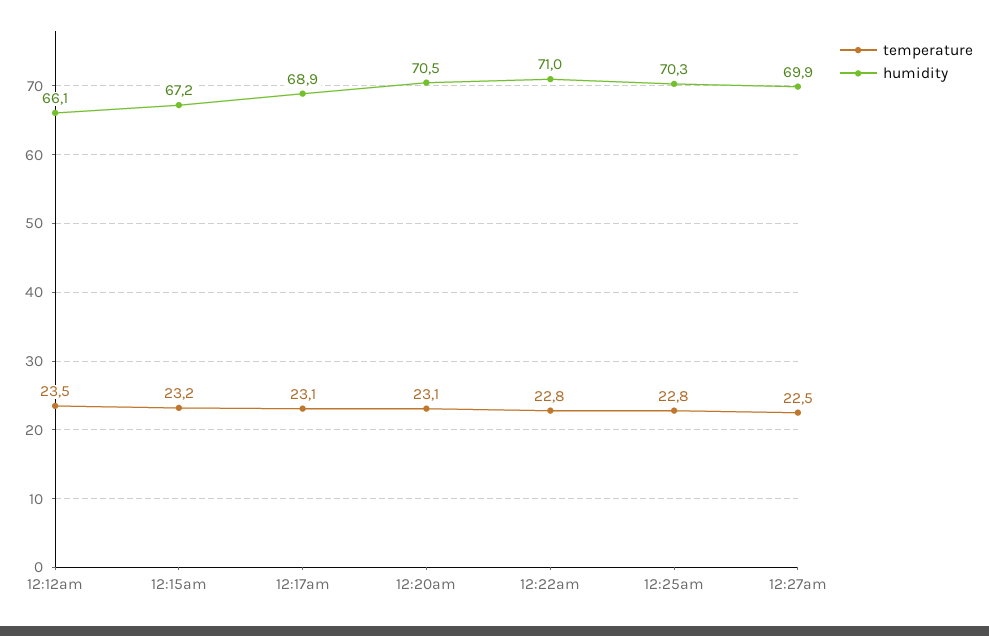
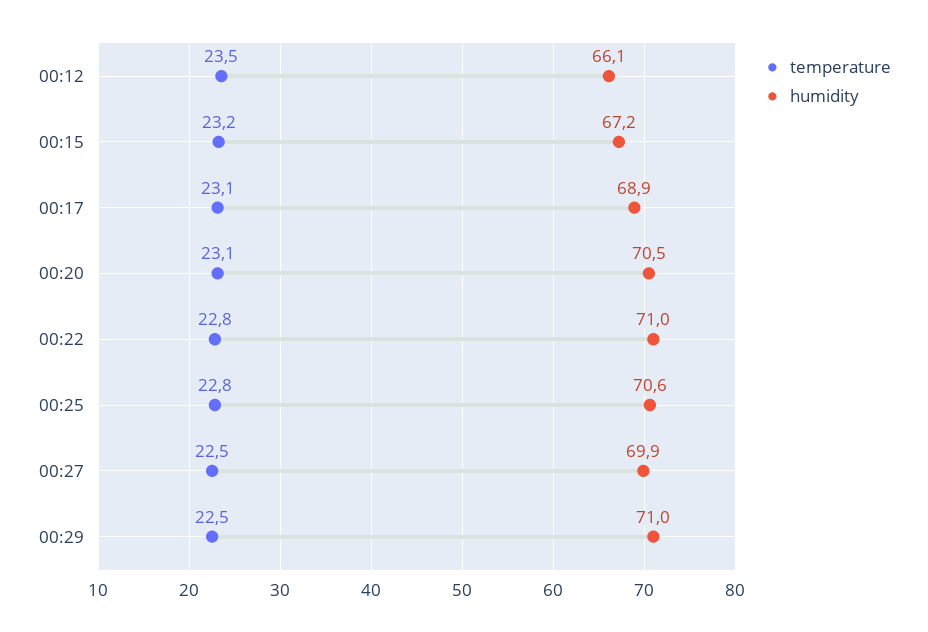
humidity, 12:25am: 70.3 -> 70.6
temperature, 00:29: none -> 22.5
humidity, 00:29: none -> 71

